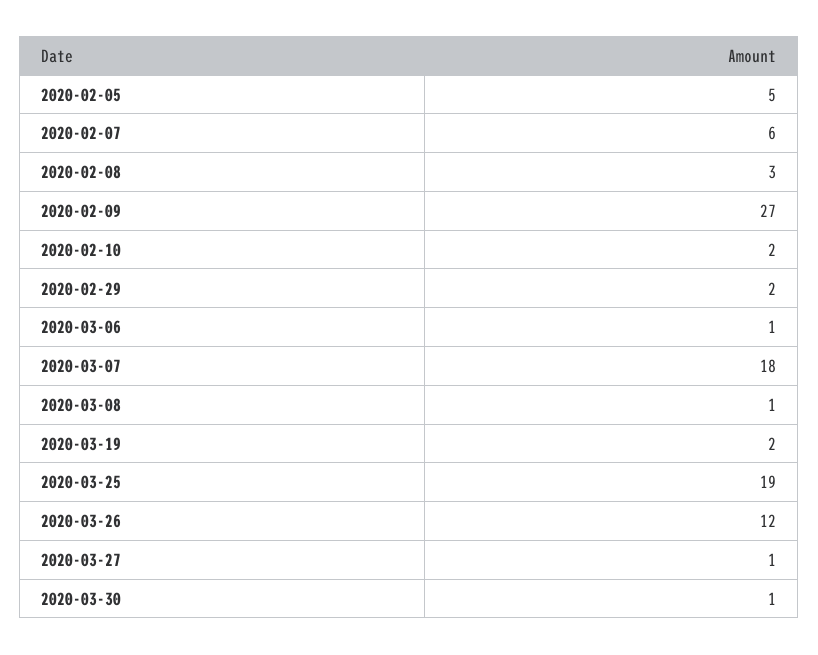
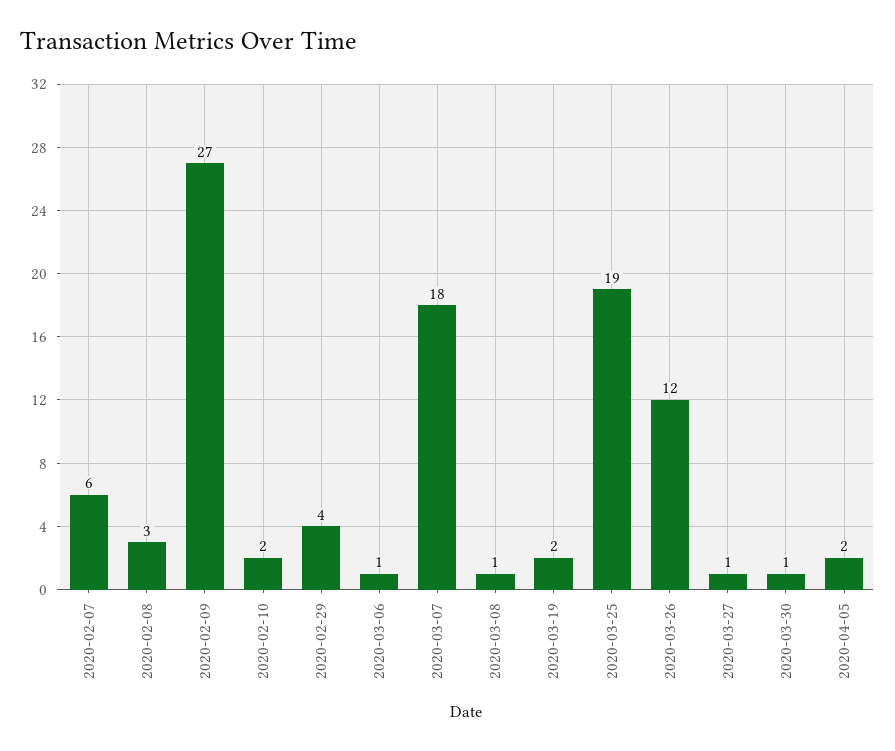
2020-02-05: 5 -> none
2020-02-29: 2 -> 4
2020-04-05: none -> 2

